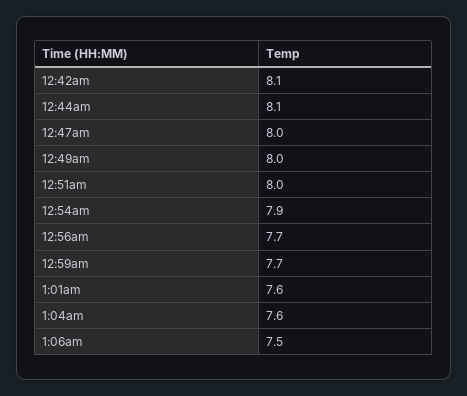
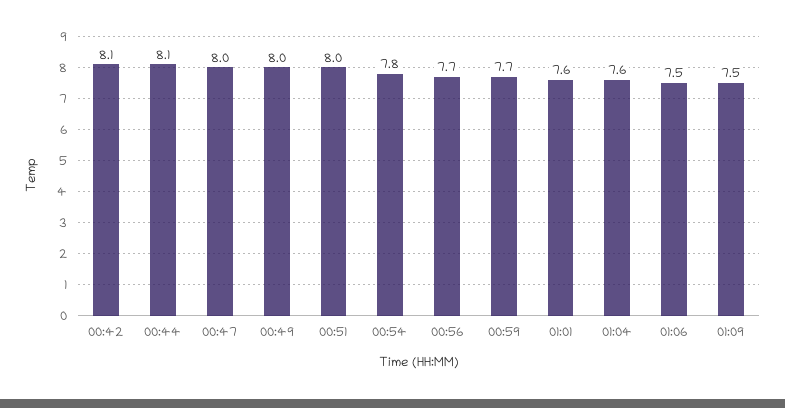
12:54am: 7.9 -> 7.8
01:09: none -> 7.5

